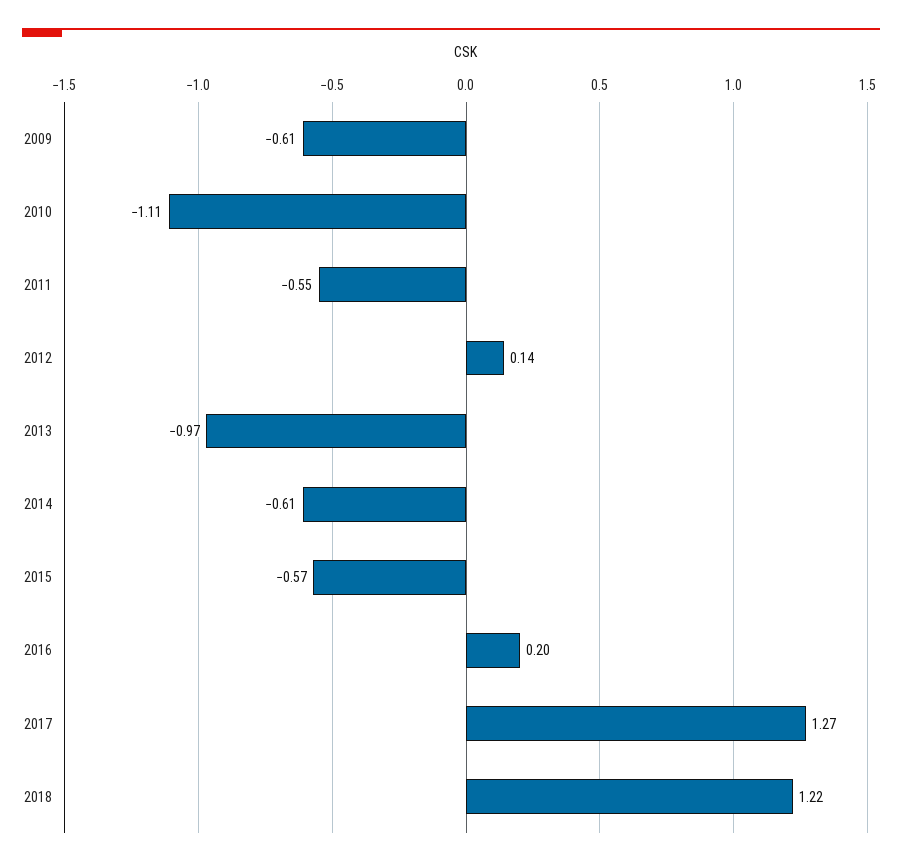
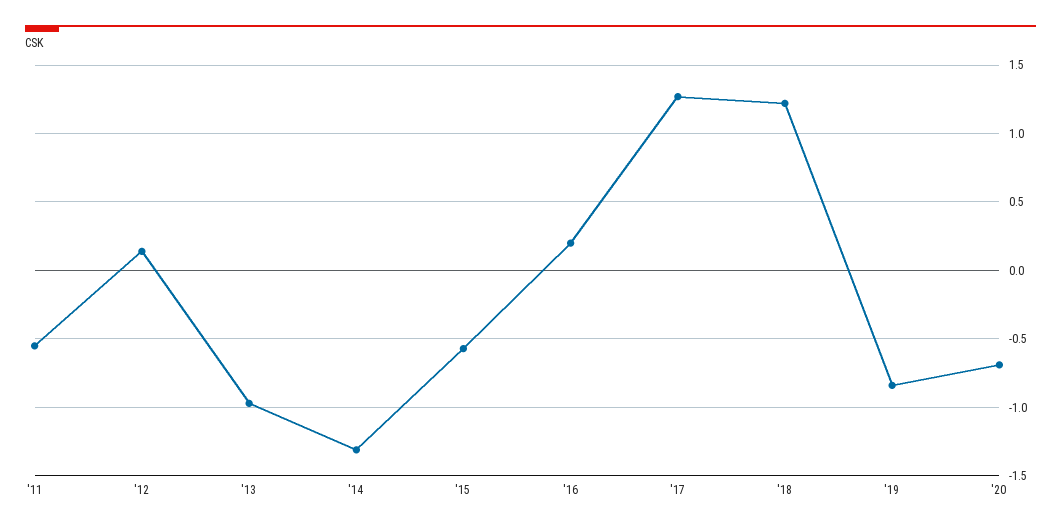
2009: -0.61 -> none
2010: -1.11 -> none
2014: -0.61 -> -1.3
'19: none -> -0.85
'20: none -> -0.7

